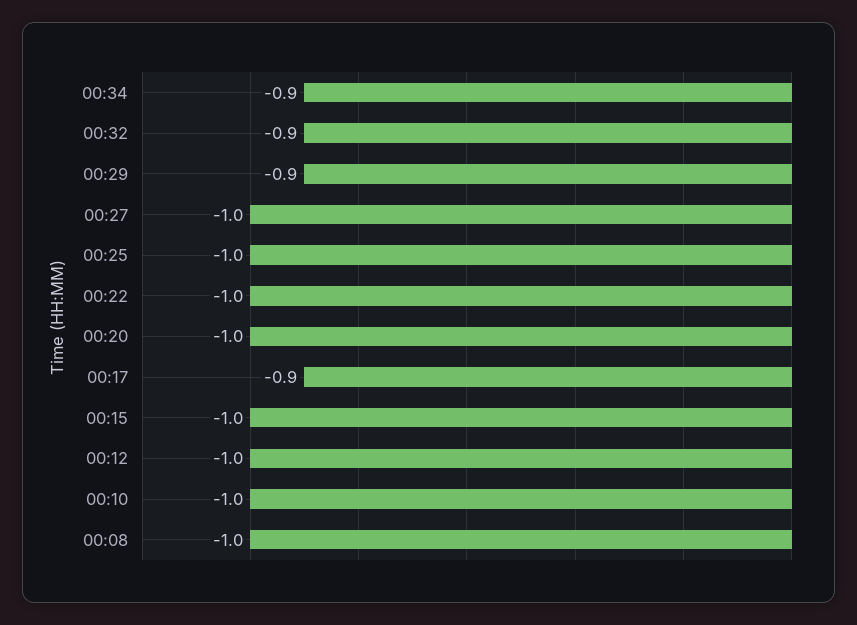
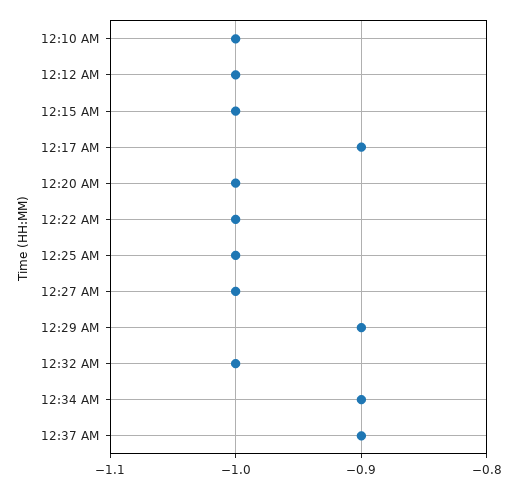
00:32: -0.9 -> -1
00:08: -1 -> none
12:37 AM: none -> -0.9

